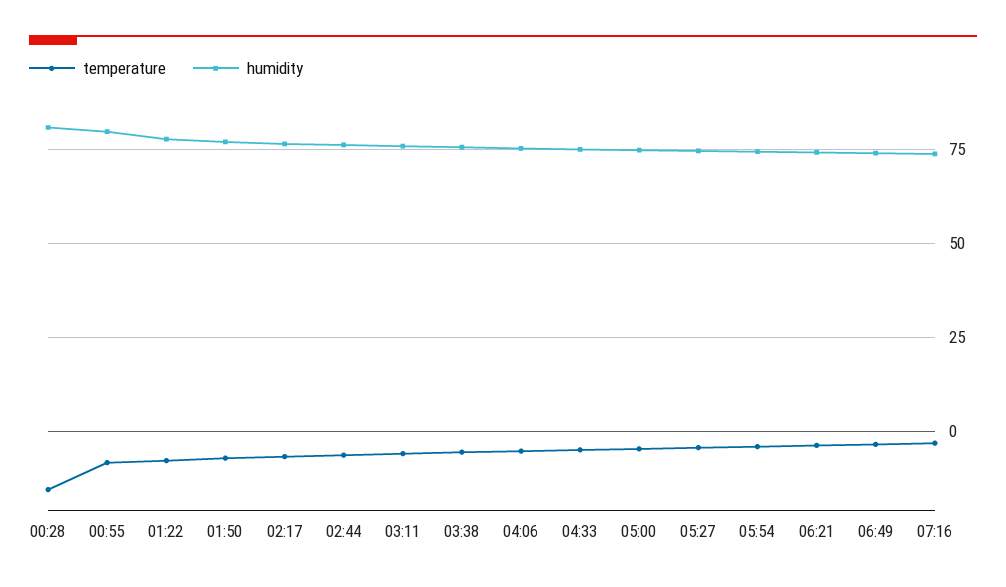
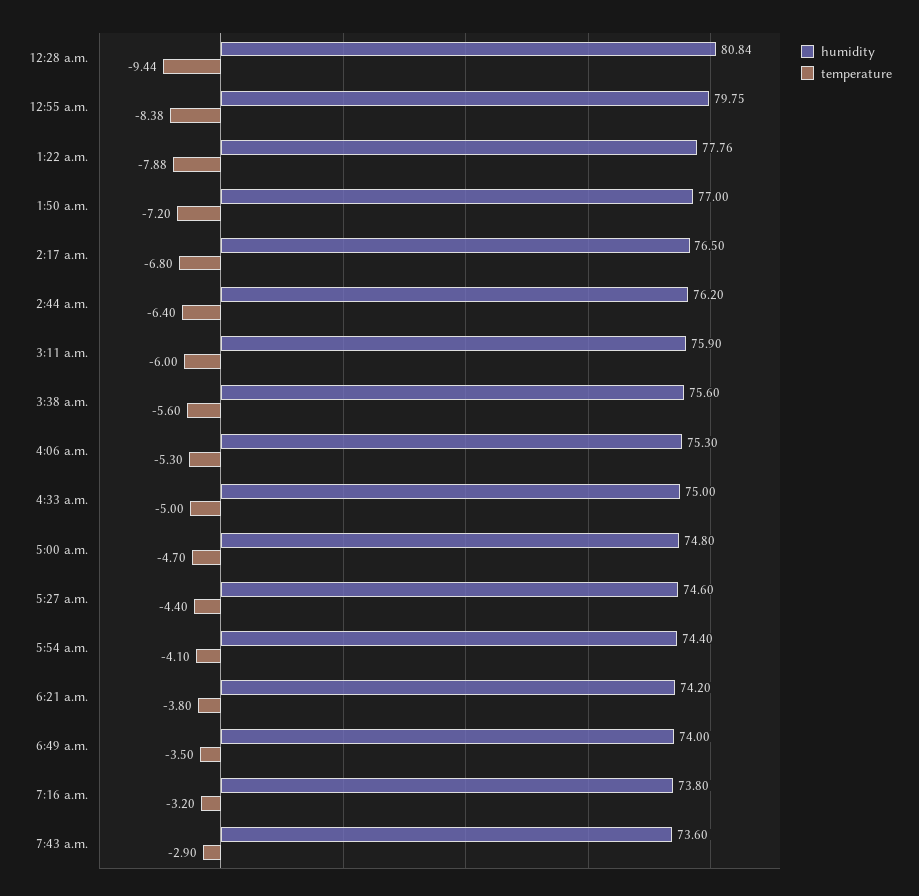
temperature, 00:28: -15 -> -9.44
humidity, 7:43 a.m.: none -> 73.6
temperature, 7:43 a.m.: none -> -2.9

